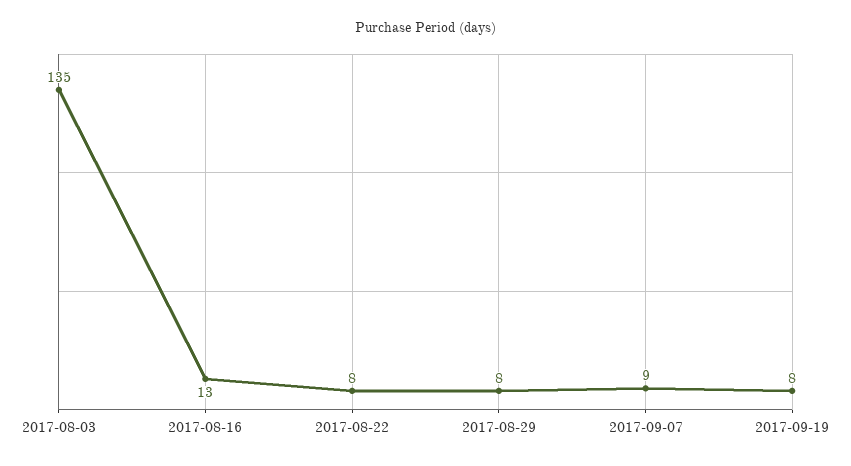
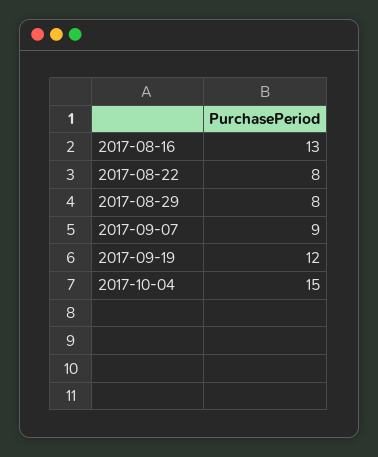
2017-08-03: 135 -> none
2017-09-19: 8 -> 12
2017-10-04: none -> 15

